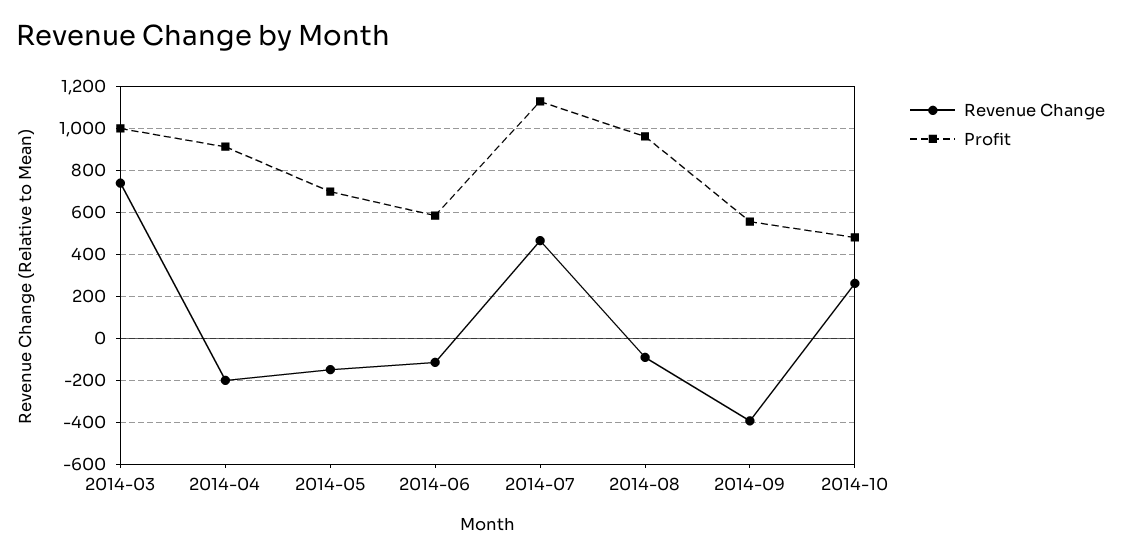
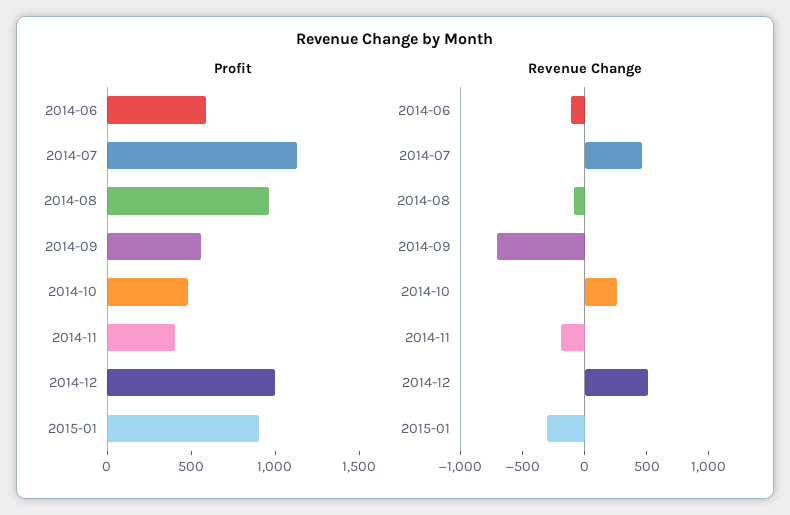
Revenue Change, 2014-03: 750 -> none
Profit, 2014-03: 1000 -> none
Revenue Change, 2014-04: -200 -> none
Profit, 2014-04: 900 -> none
Revenue Change, 2014-05: -150 -> none
Profit, 2014-05: 700 -> none
Revenue Change, 2014-09: -400 -> -700
Profit, 2014-11: none -> 400
Profit, 2014-12: none -> 1000
Profit, 2015-01: none -> 900
Revenue Change, 2014-11: none -> -200
Revenue Change, 2014-12: none -> 500
Revenue Change, 2015-01: none -> -300

